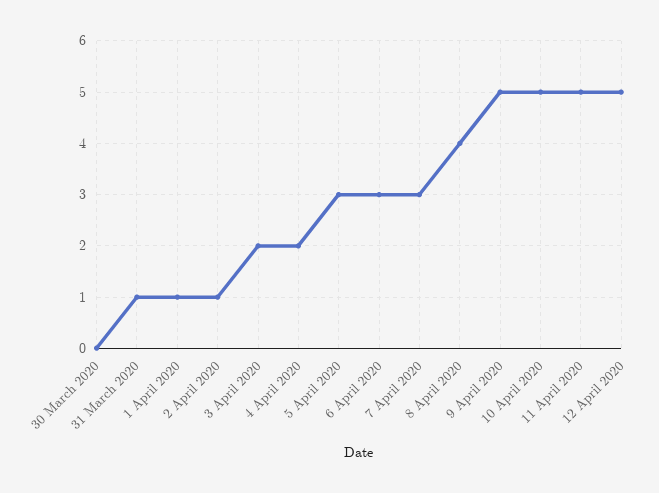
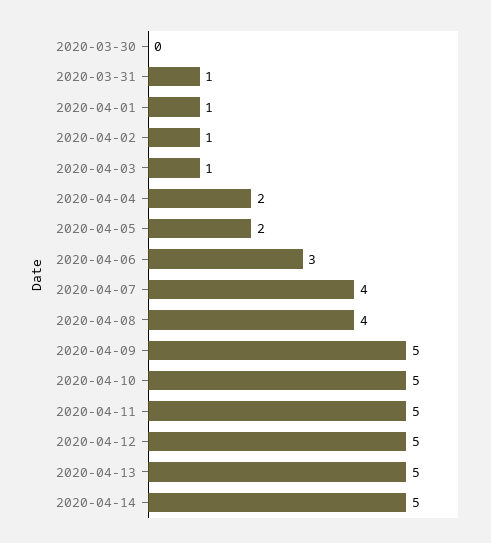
3 April 2020: 2 -> 1
5 April 2020: 3 -> 2
7 April 2020: 3 -> 4
2020-04-13: none -> 5
2020-04-14: none -> 5

